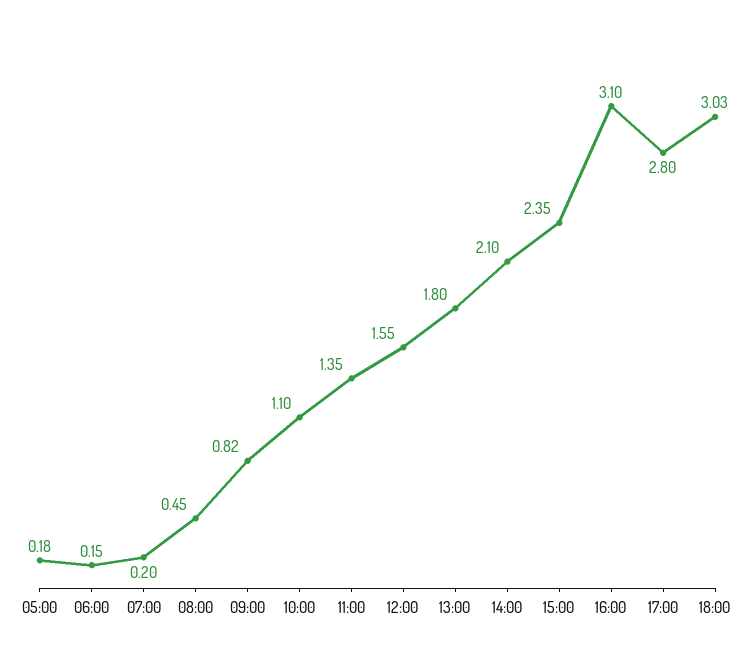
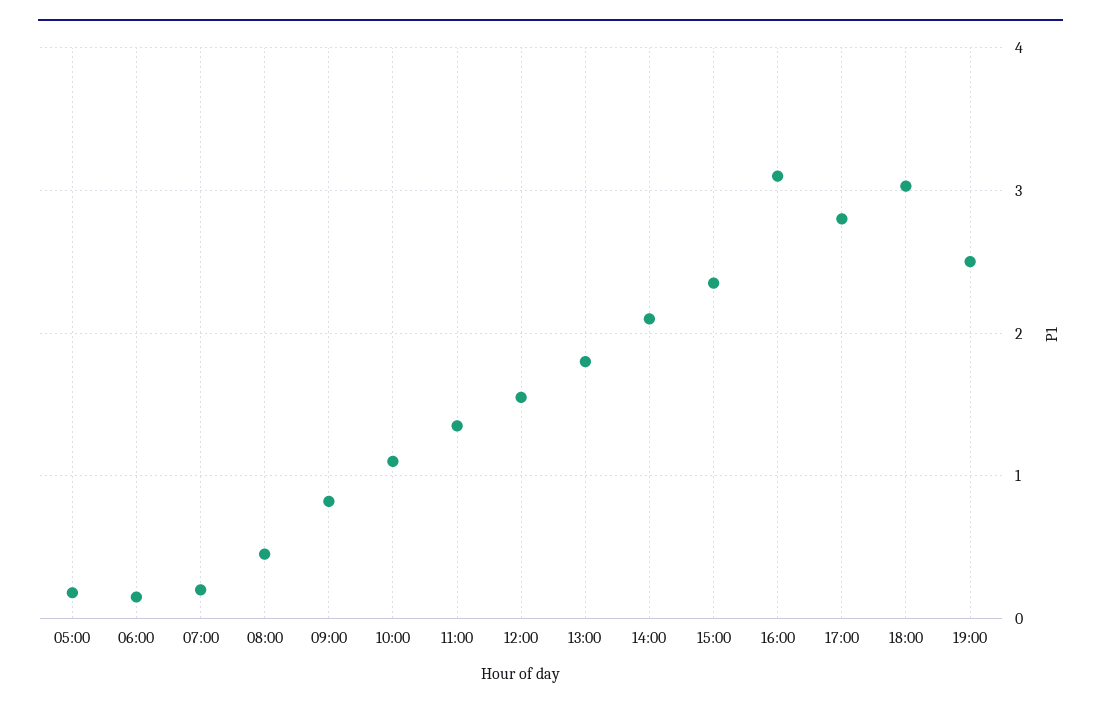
19:00: none -> 2.5

